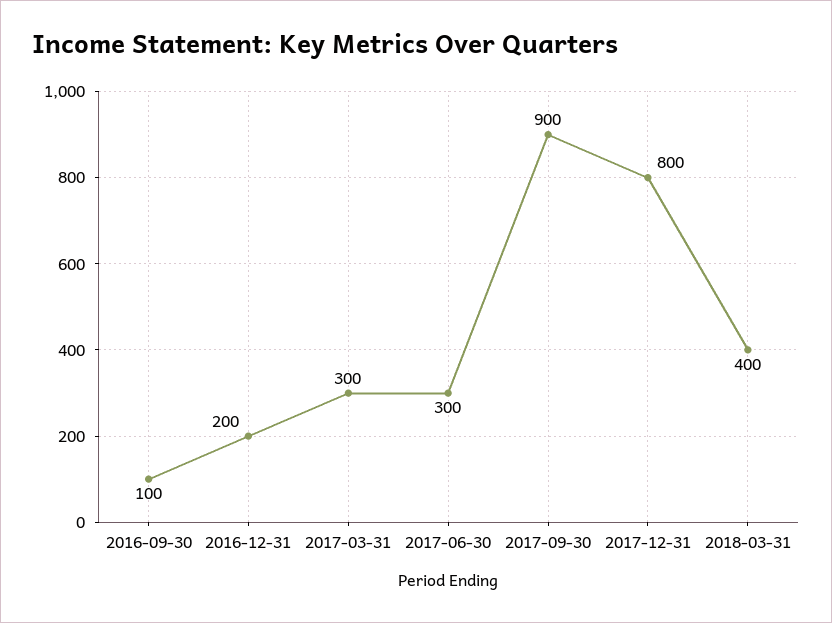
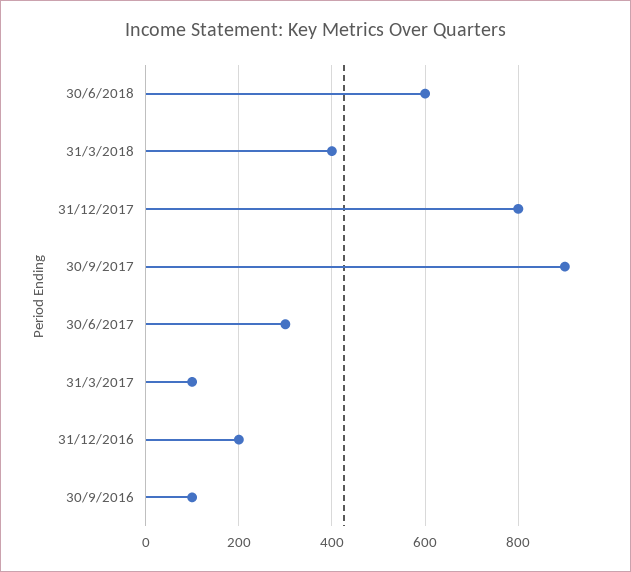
2017-03-31: 300 -> 100
30/6/2018: none -> 600

